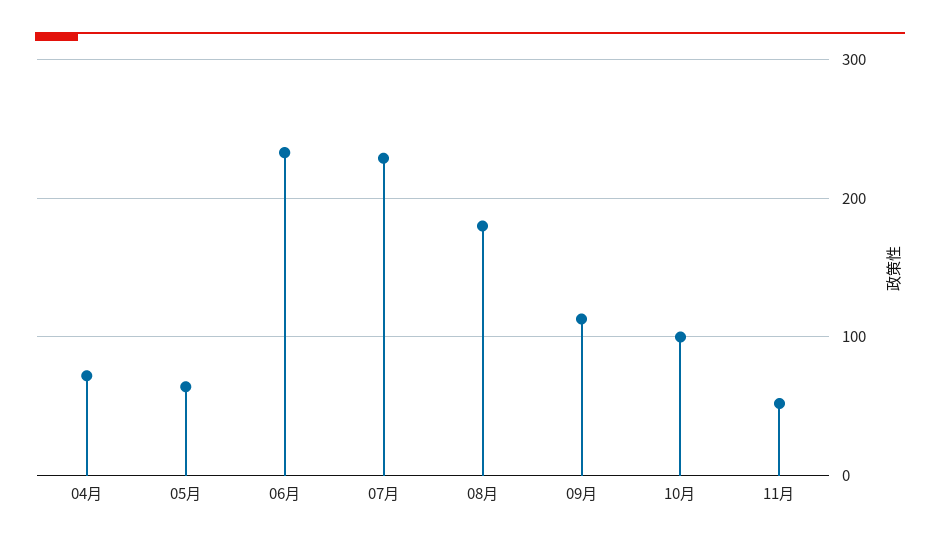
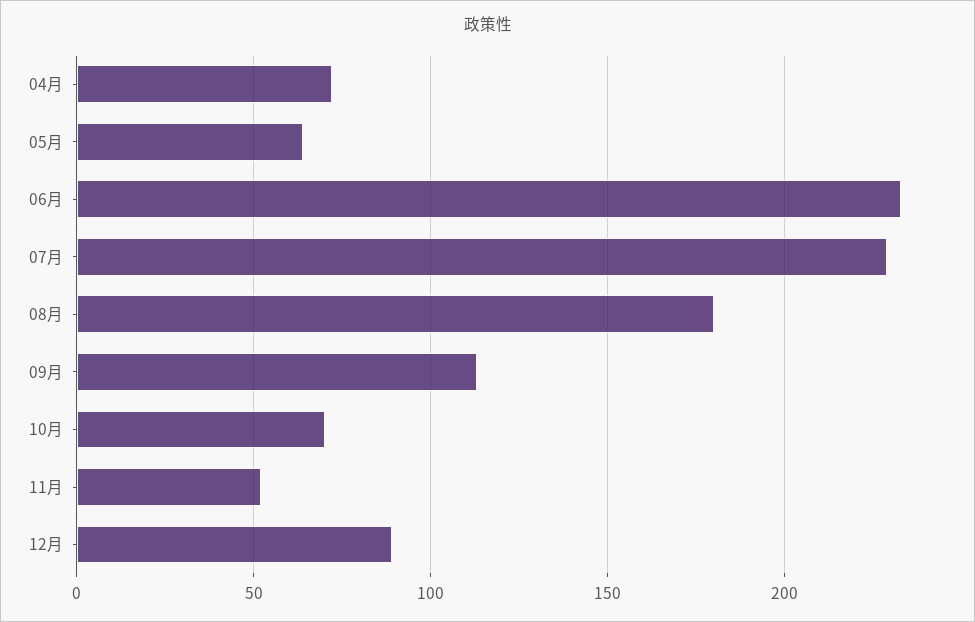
10月: 100 -> 70
12月: none -> 90

